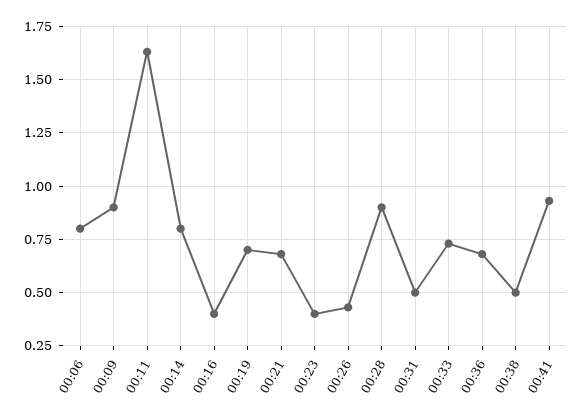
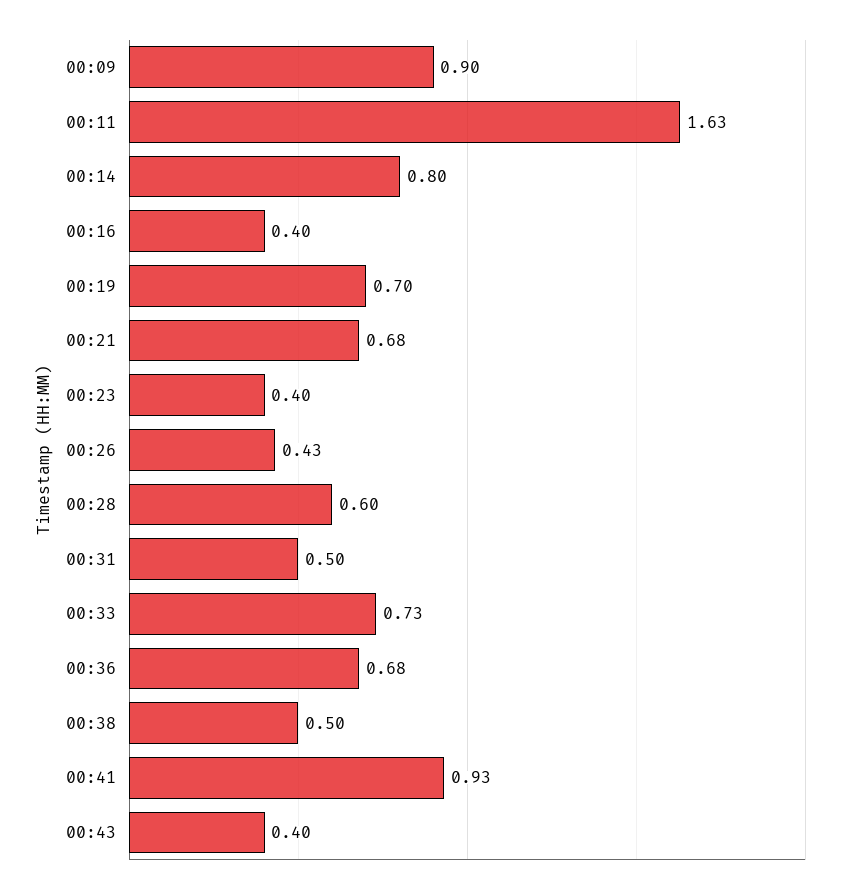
00:06: 0.8 -> none
00:28: 0.9 -> 0.6
00:43: none -> 0.4

